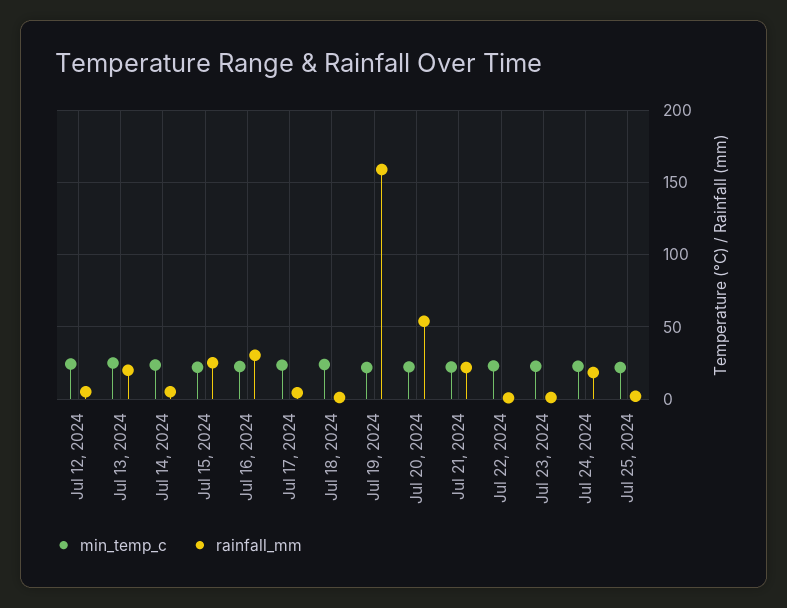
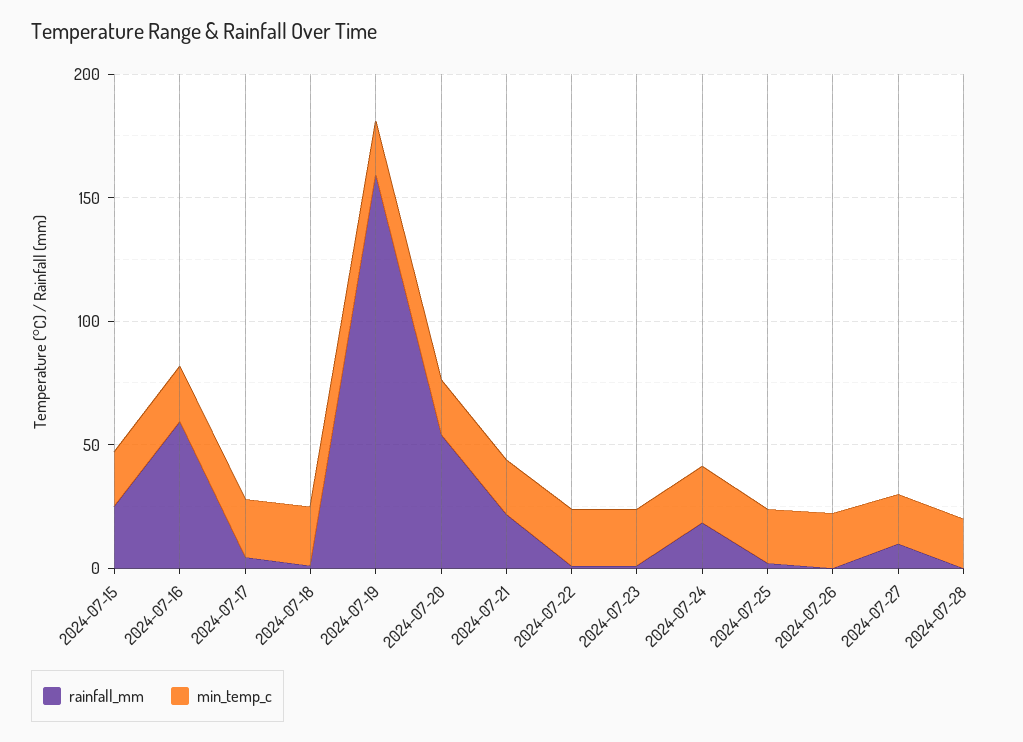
min_temp_c, Jul 12, 2024: 25 -> none
rainfall_mm, Jul 12, 2024: 5 -> none
min_temp_c, Jul 13, 2024: 25 -> none
rainfall_mm, Jul 13, 2024: 20 -> none
min_temp_c, Jul 14, 2024: 25 -> none
rainfall_mm, Jul 14, 2024: 5 -> none
rainfall_mm, Jul 16, 2024: 30 -> 60
rainfall_mm, 2024-07-26: none -> 0
min_temp_c, 2024-07-26: none -> 20
rainfall_mm, 2024-07-27: none -> 10
min_temp_c, 2024-07-27: none -> 20
rainfall_mm, 2024-07-28: none -> 0
min_temp_c, 2024-07-28: none -> 20

